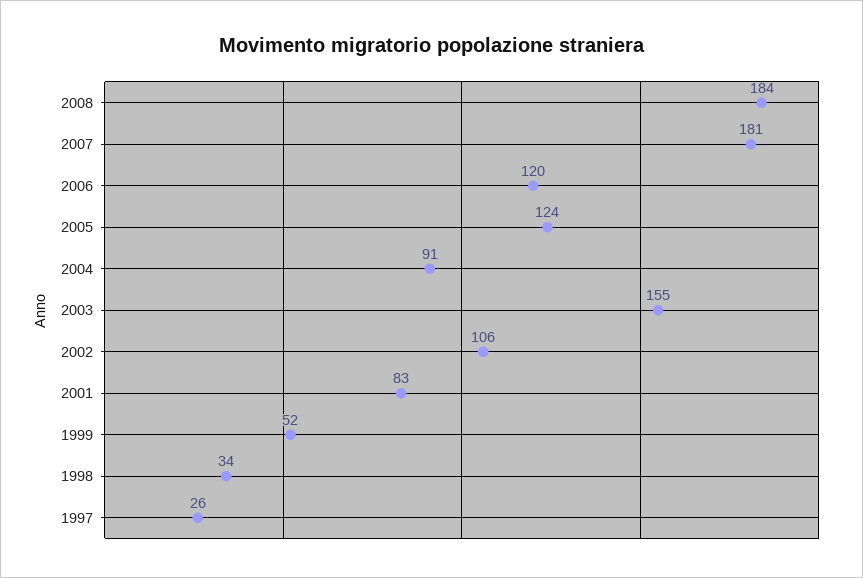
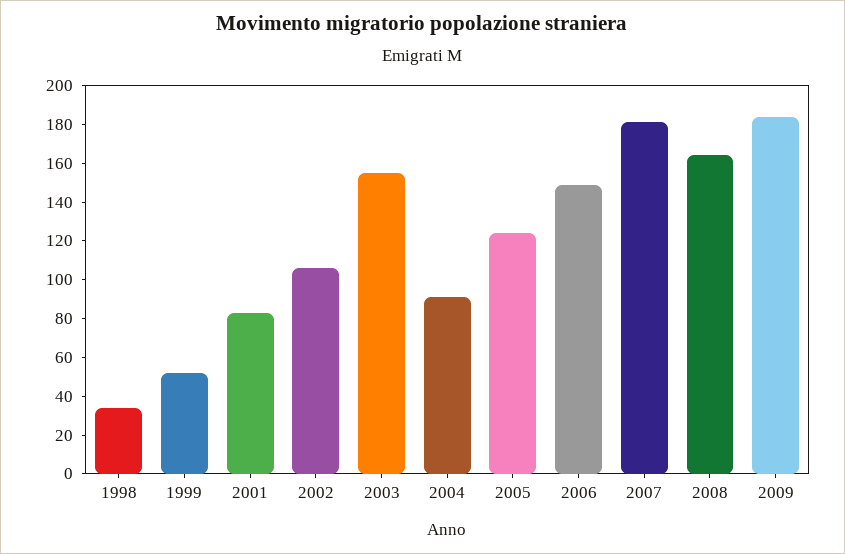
2008: 184 -> 165
2006: 120 -> 150
1997: 26 -> none
2009: none -> 185

